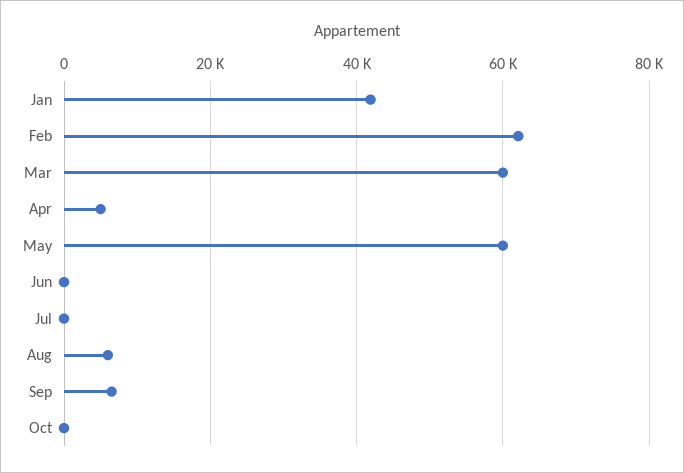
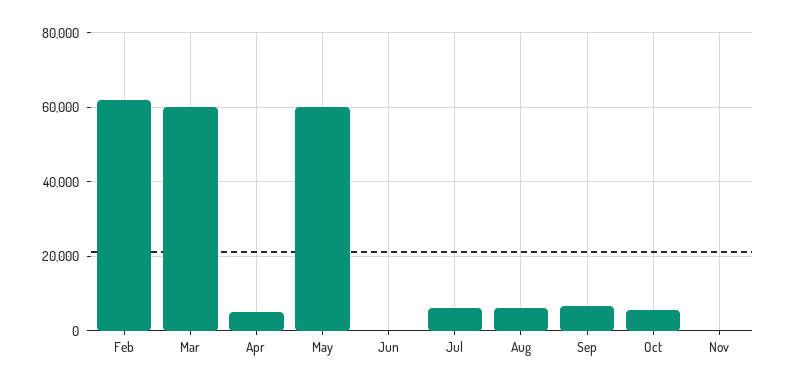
Jan: 42000 -> none
Jul: 0 -> 6000
Oct: 0 -> 6000
Nov: none -> 0

